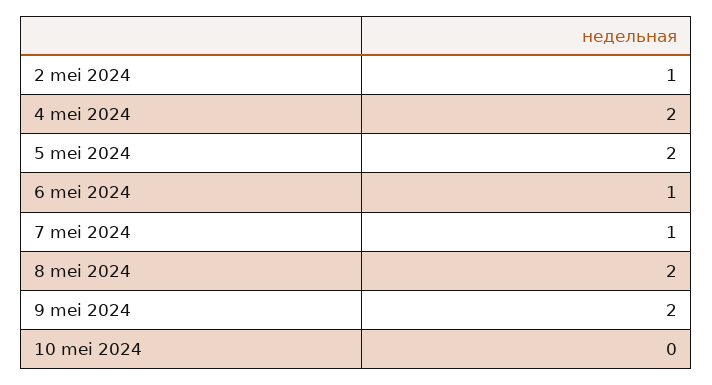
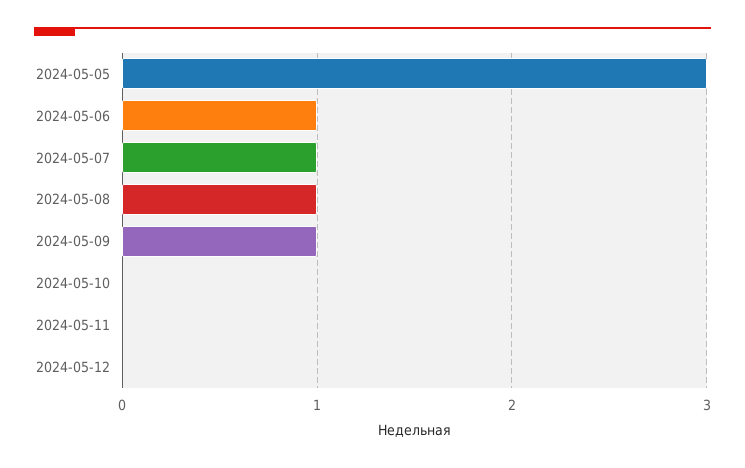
2 mei 2024: 1 -> none
4 mei 2024: 2 -> none
5 mei 2024: 2 -> 3
8 mei 2024: 2 -> 1
9 mei 2024: 2 -> 1
2024-05-11: none -> 0
2024-05-12: none -> 0

